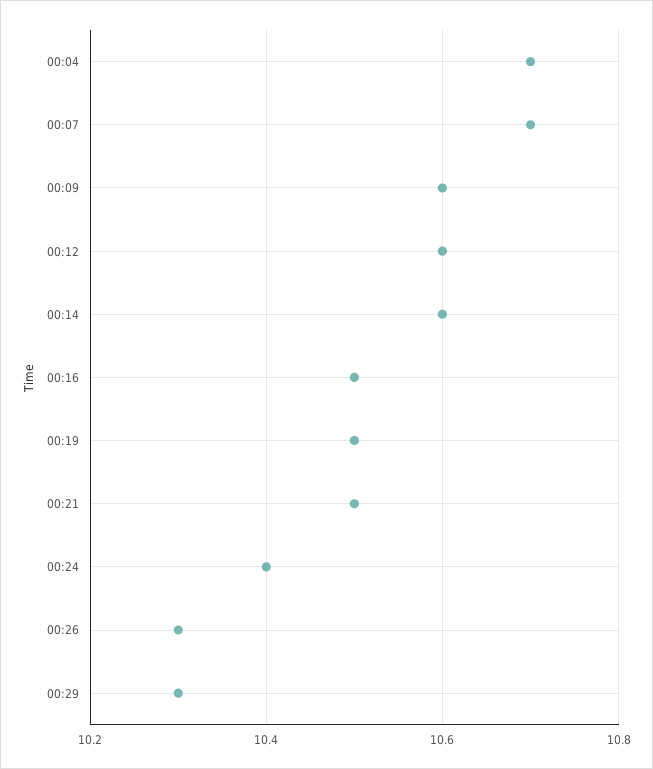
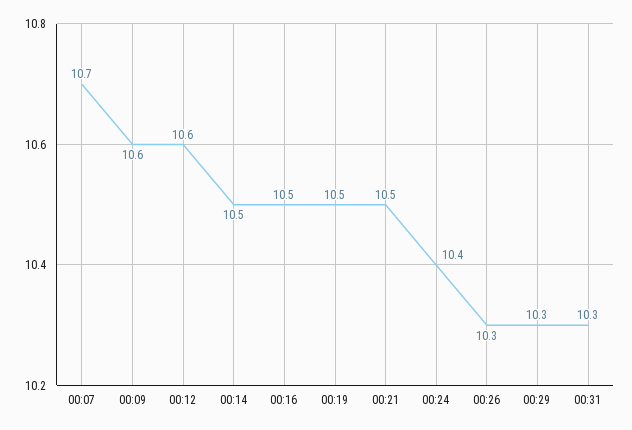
00:04: 10.7 -> none
00:14: 10.6 -> 10.5
00:31: none -> 10.3

